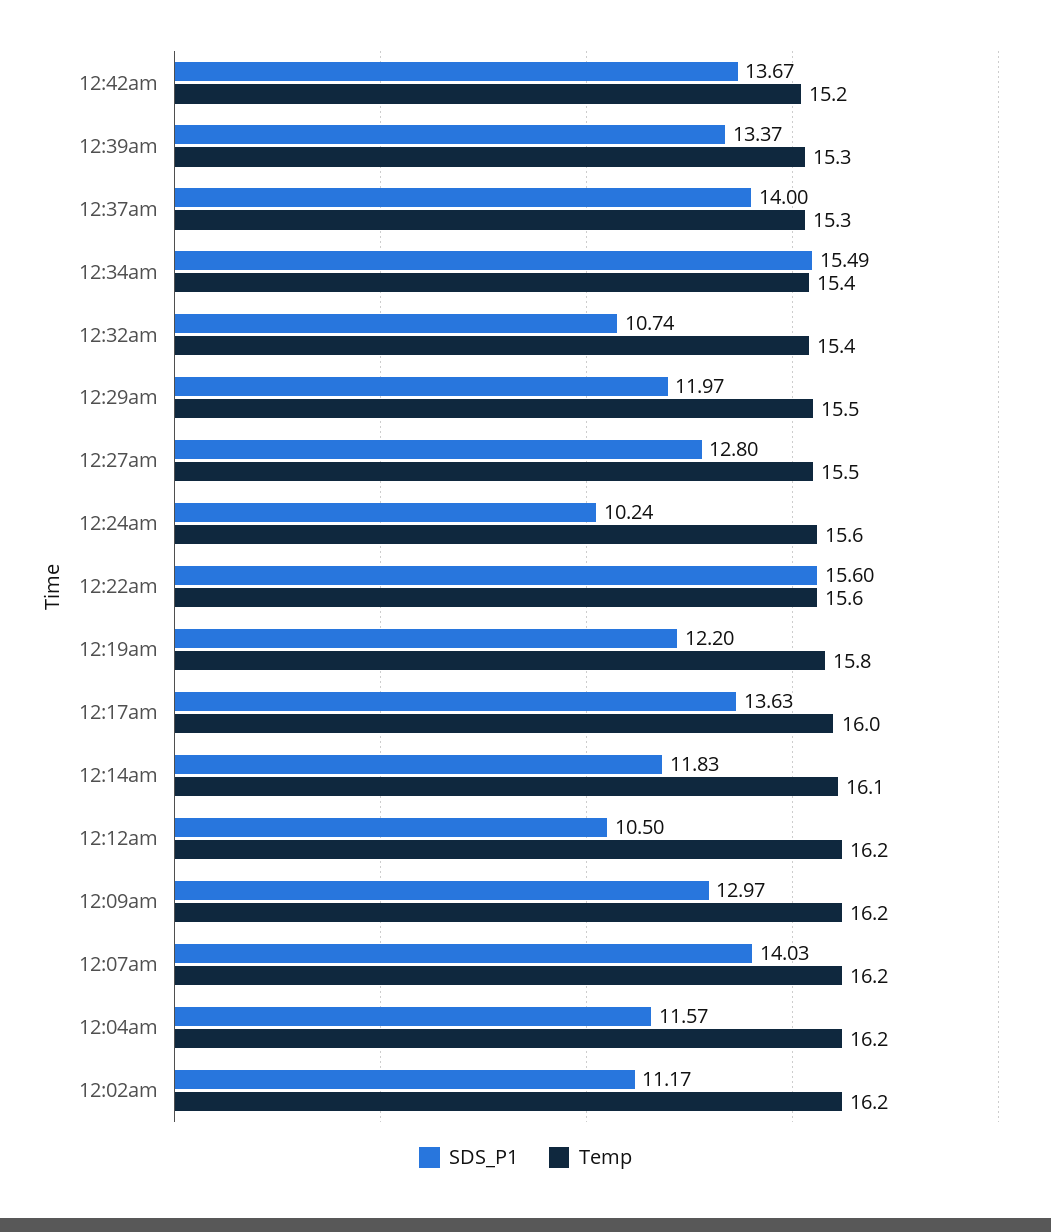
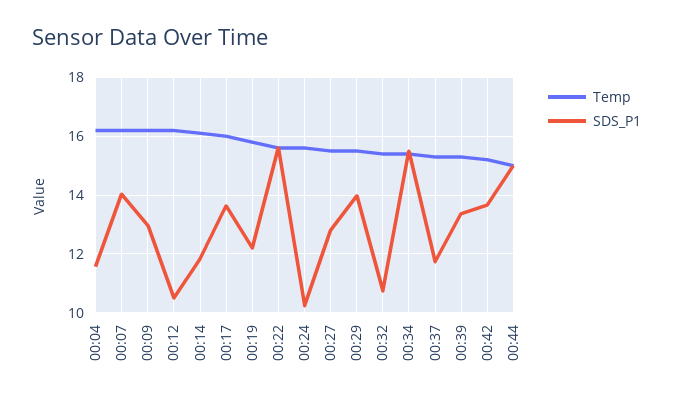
SDS_P1, 12:37am: 14 -> 11.75
SDS_P1, 12:29am: 11.97 -> 14
SDS_P1, 12:02am: 11.17 -> none
Temp, 12:02am: 16.2 -> none
Temp, 00:44: none -> 15
SDS_P1, 00:44: none -> 15

